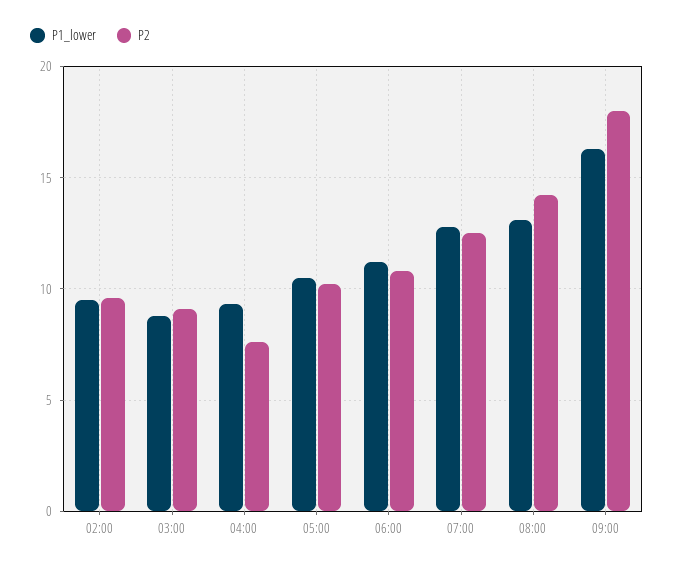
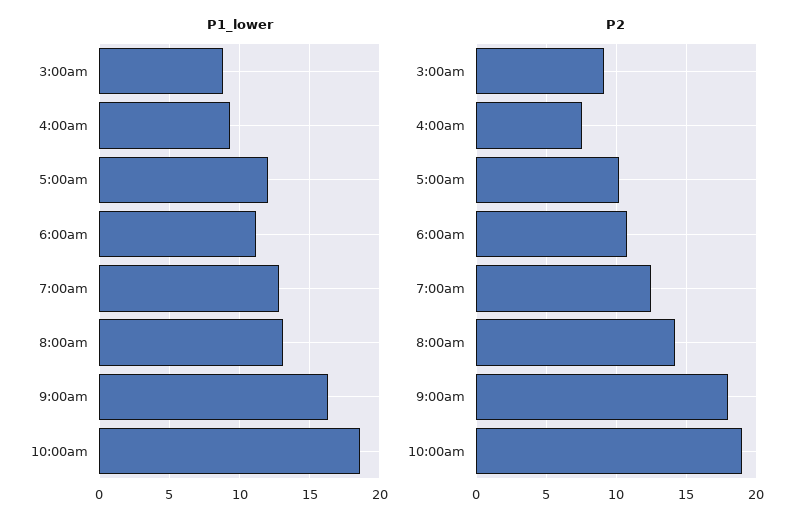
P1_lower, 02:00: 9.5 -> none
P2, 02:00: 9.5 -> none
P1_lower, 05:00: 10.5 -> 12
P1_lower, 10:00am: none -> 18.5
P2, 10:00am: none -> 19

